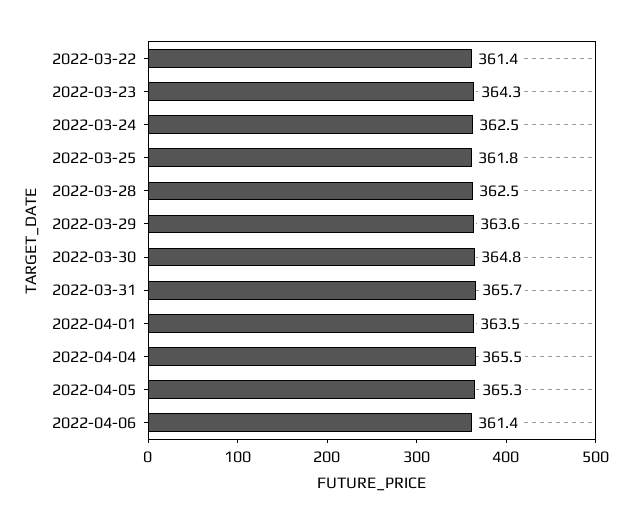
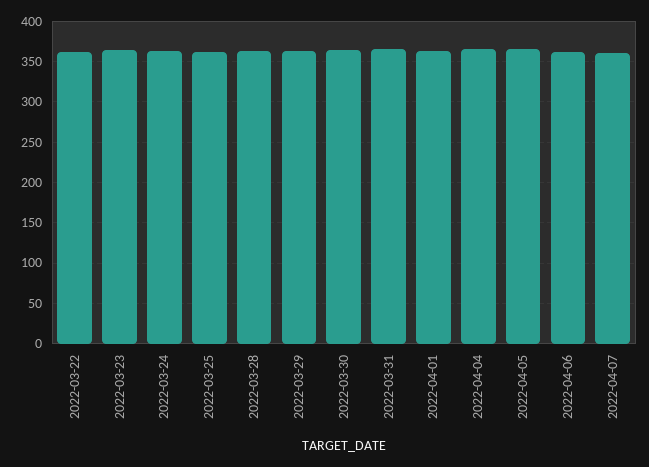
2022-04-07: none -> 360

